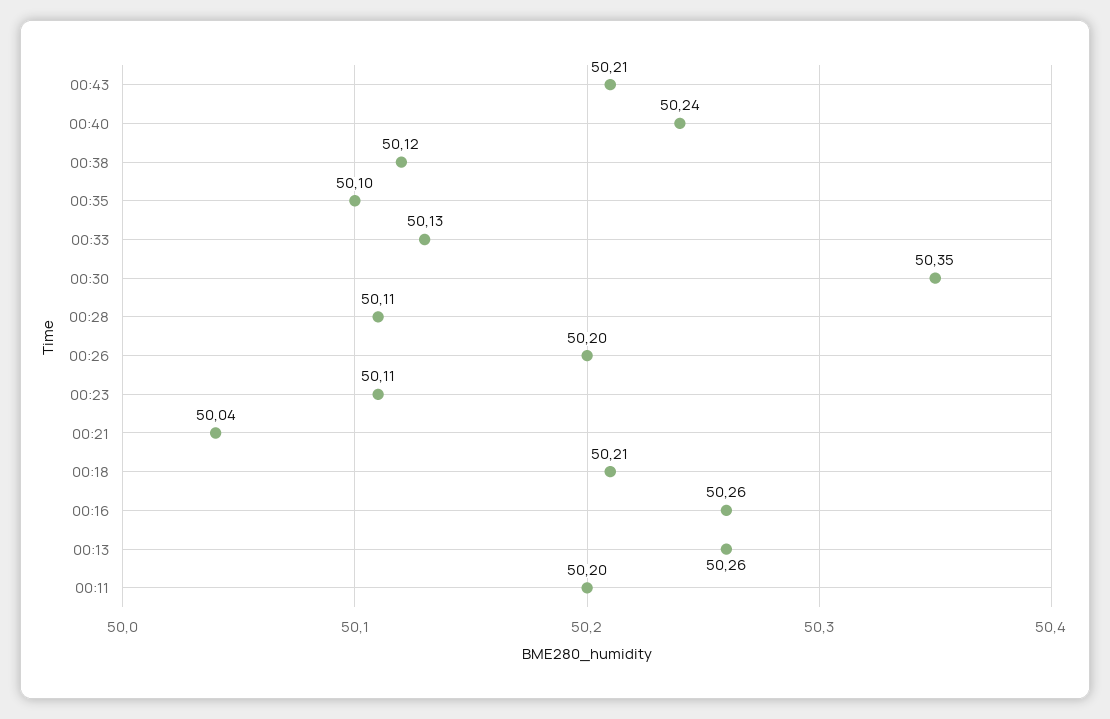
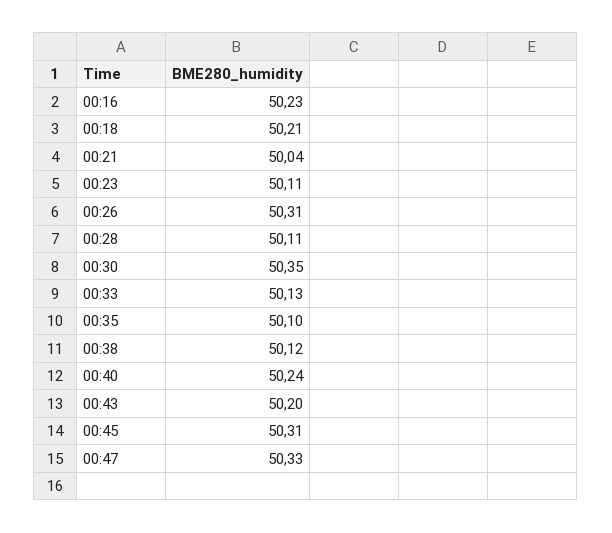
00:43: 50.21 -> 50.2
00:26: 50.2 -> 50.31
00:16: 50.26 -> 50.23
00:13: 50.26 -> none
00:11: 50.2 -> none
00:45: none -> 50.31
00:47: none -> 50.33

